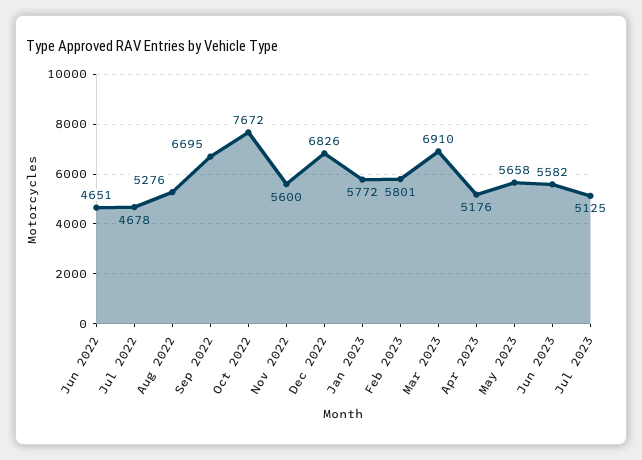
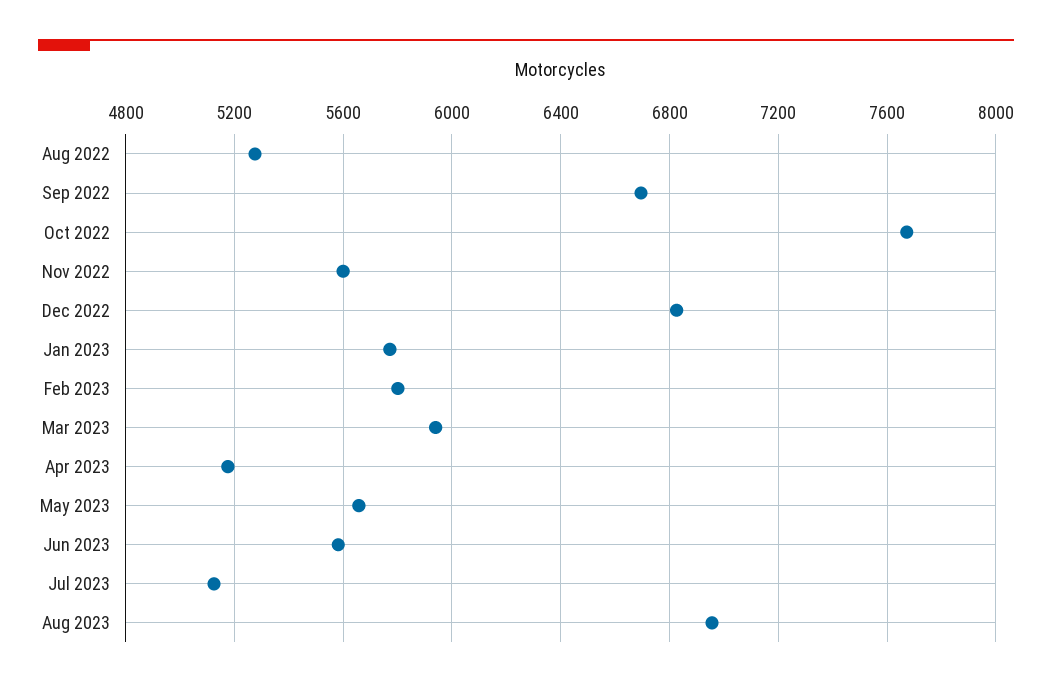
Jun 2022: 4651 -> none
Jul 2022: 4678 -> none
Mar 2023: 6910 -> 5950
Aug 2023: none -> 6950

